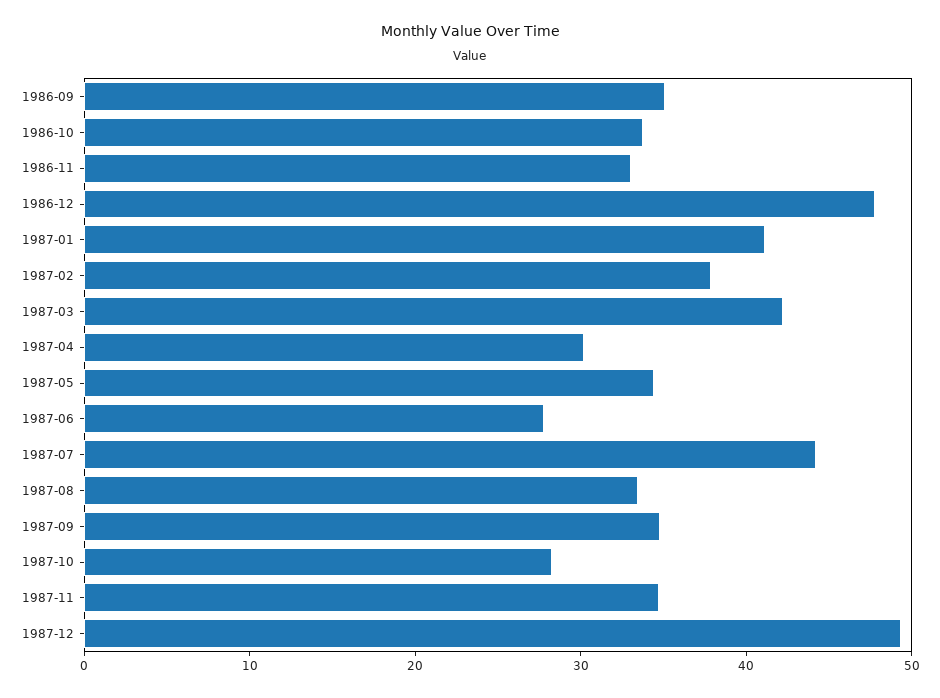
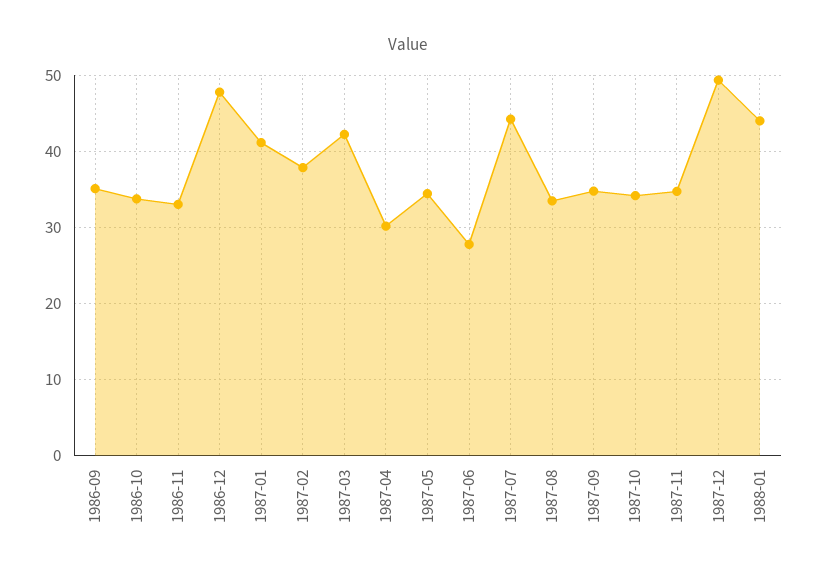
1987-10: 28 -> 34
1988-01: none -> 44

